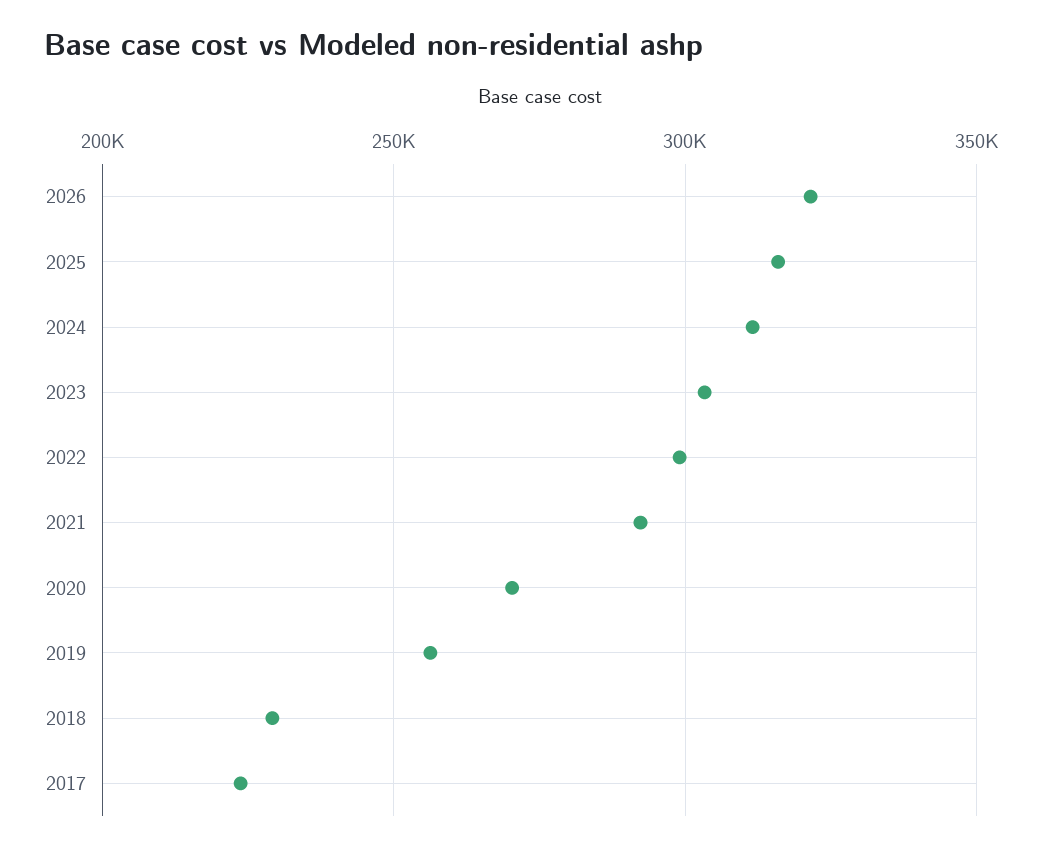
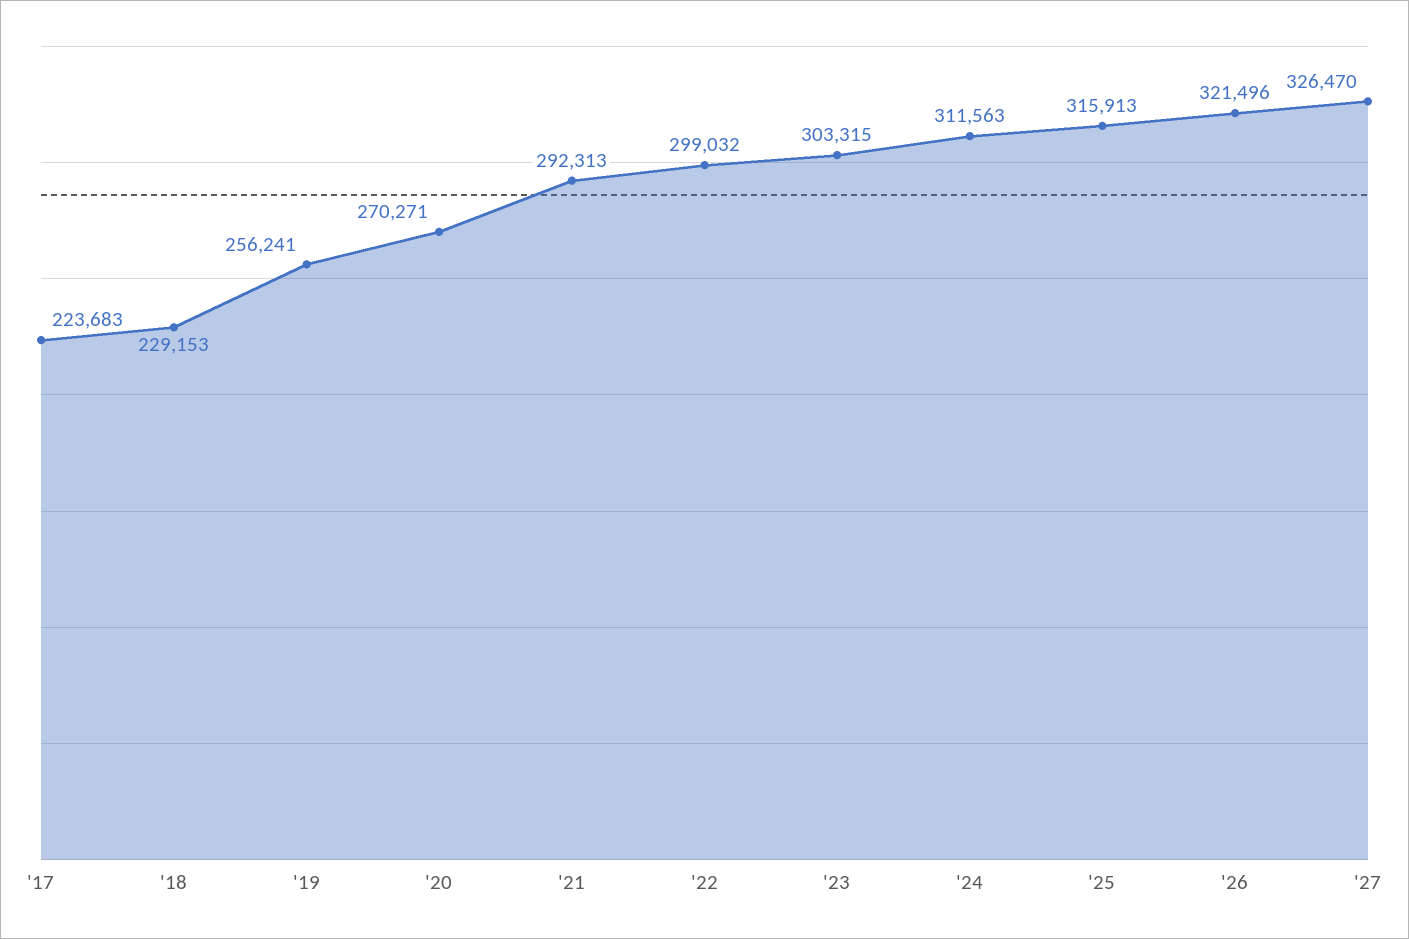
'27: none -> 326470

